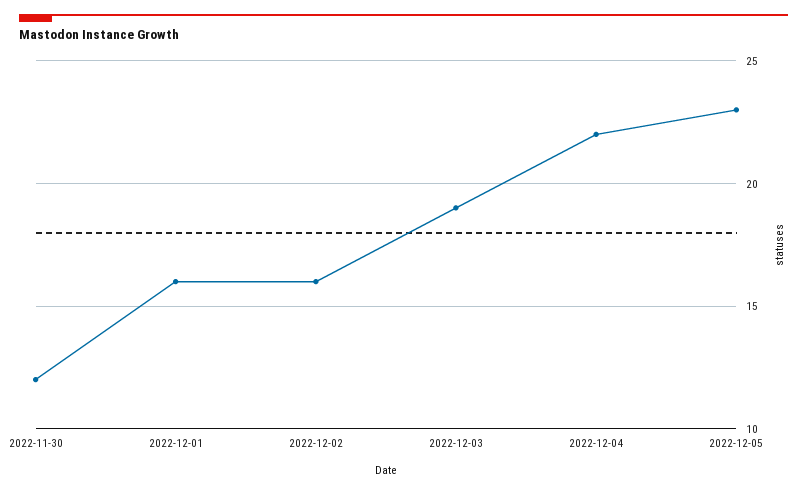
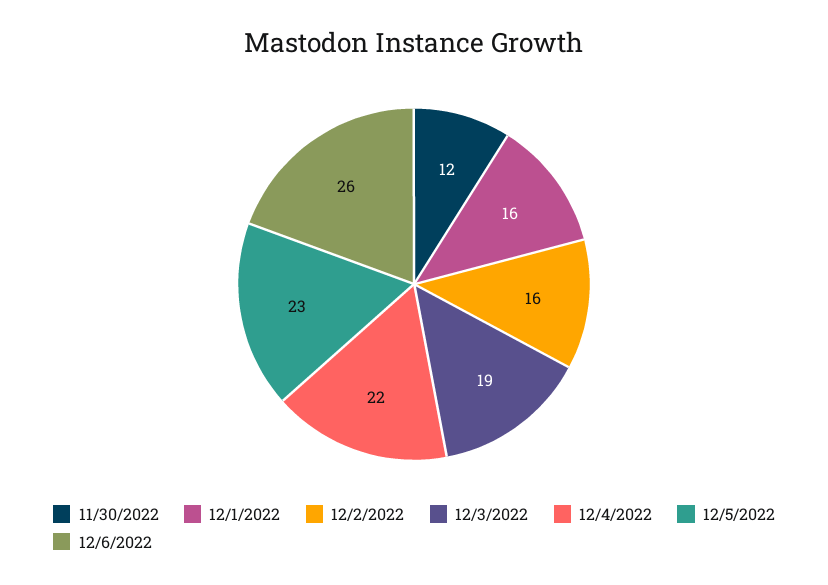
12/6/2022: none -> 26

